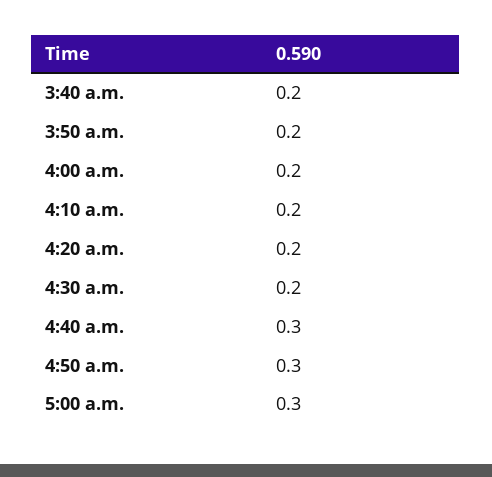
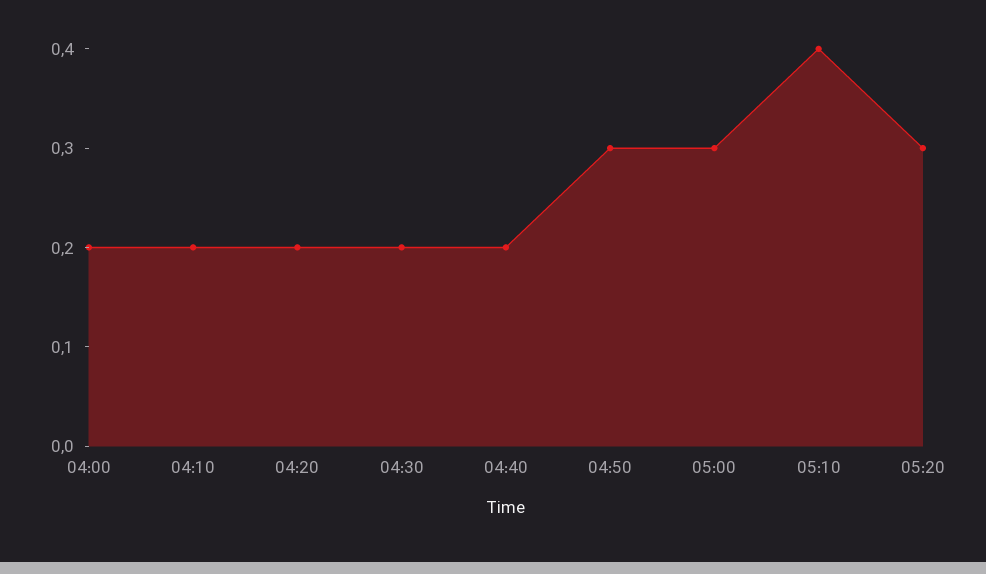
3:40 a.m.: 0.2 -> none
3:50 a.m.: 0.2 -> none
4:40 a.m.: 0.3 -> 0.2
05:10: none -> 0.4
05:20: none -> 0.3

